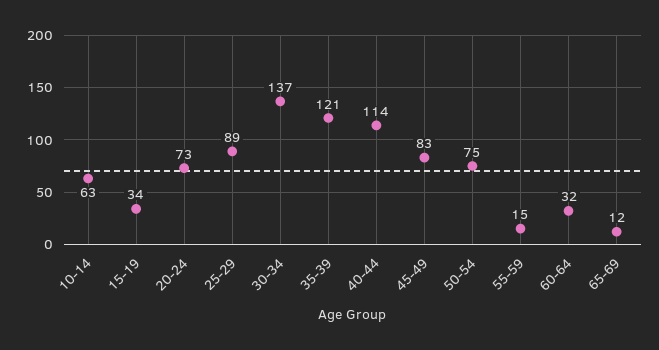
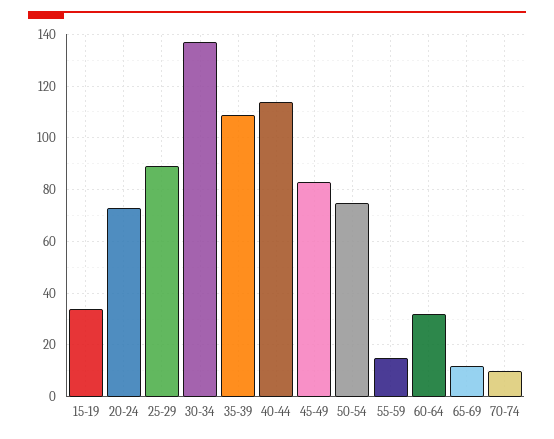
10-14: 63 -> none
35-39: 121 -> 110
70-74: none -> 10

